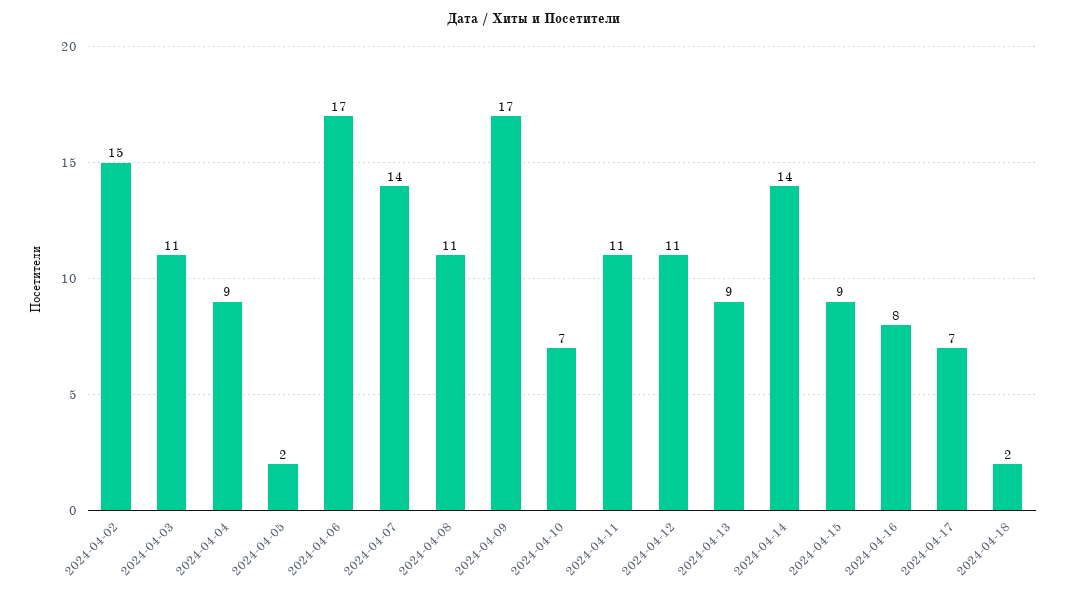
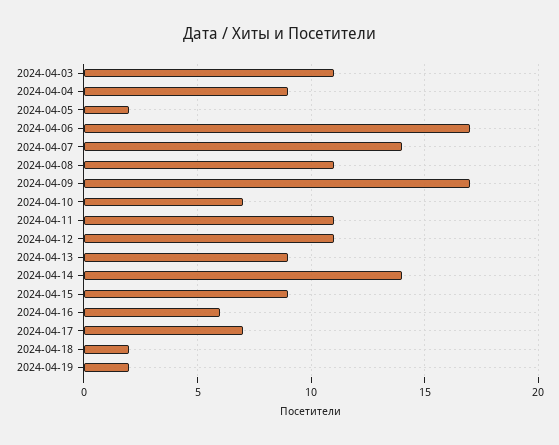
2024-04-02: 15 -> none
2024-04-16: 8 -> 6
2024-04-19: none -> 2

